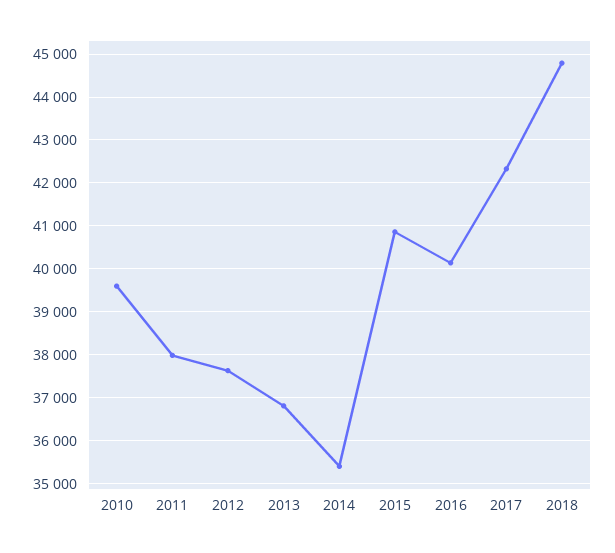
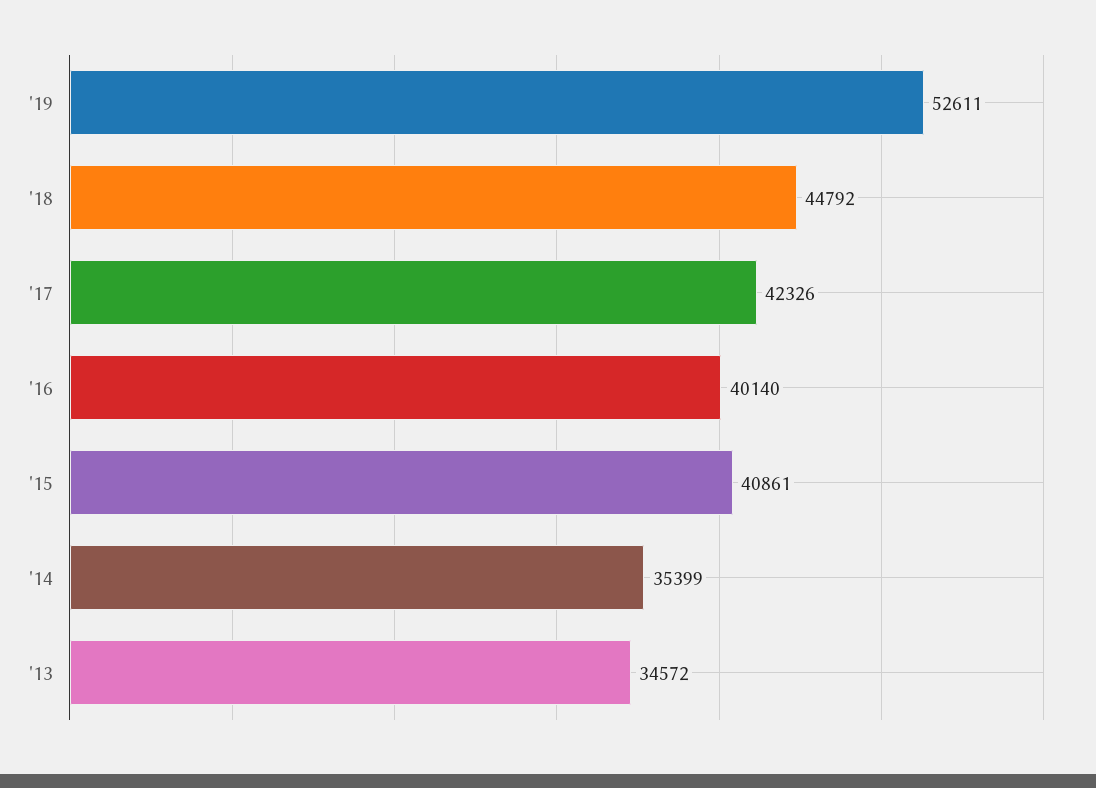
2010: 39600 -> none
2011: 38000 -> none
2012: 37600 -> none
2013: 36800 -> 34572
'19: none -> 52611

